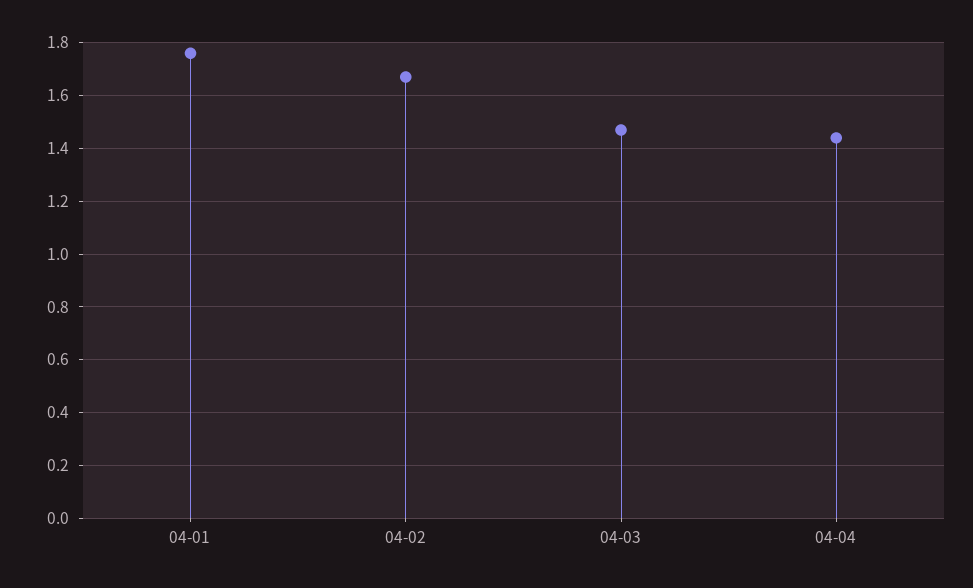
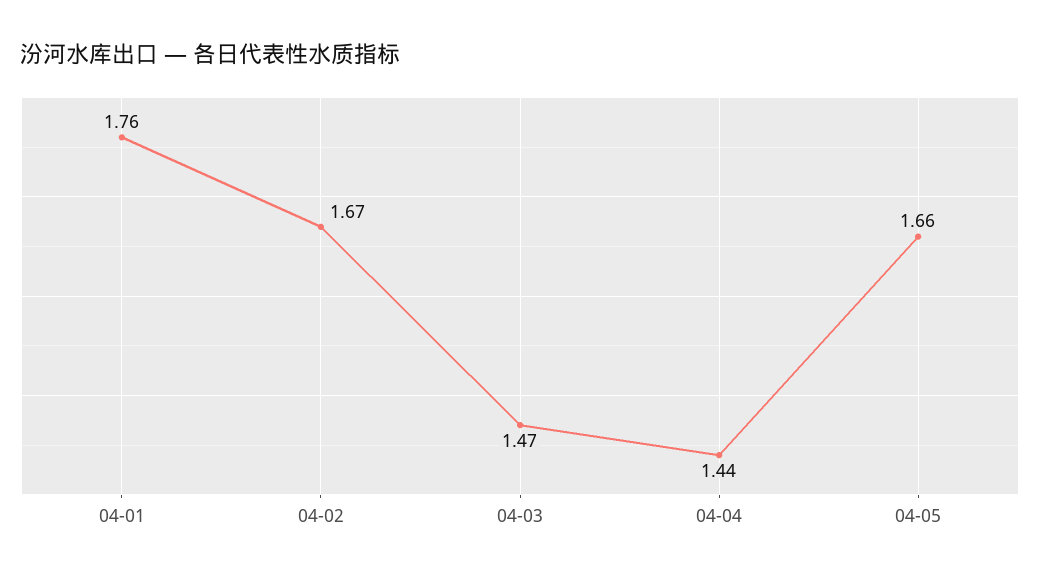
04-05: none -> 1.66

